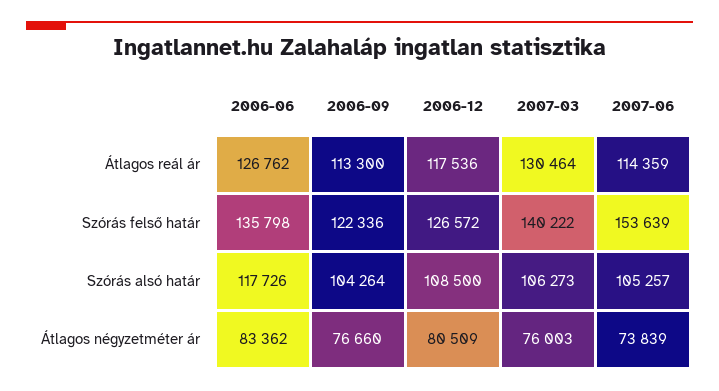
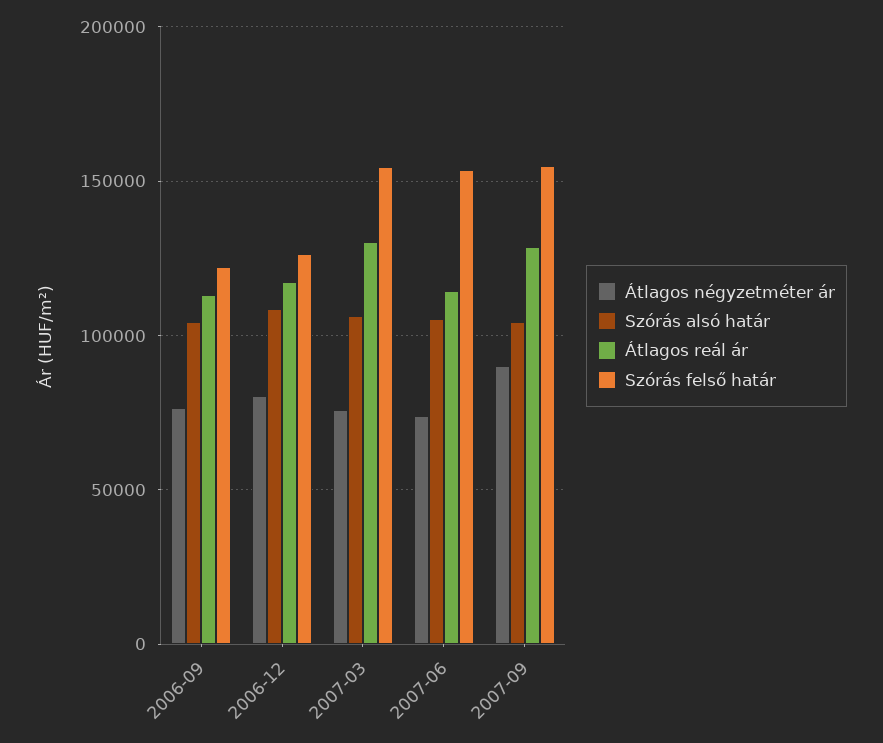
Átlagos reál ár, 2006-06: 126762 -> none
Szórás felső határ, 2006-06: 135798 -> none
Szórás felső határ, 2007-03: 140222 -> 155000
Szórás alsó határ, 2006-06: 117726 -> none
Átlagos négyzetméter ár, 2006-06: 83362 -> none
Átlagos négyzetméter ár, 2007-09: none -> 90000
Szórás alsó határ, 2007-09: none -> 105000
Átlagos reál ár, 2007-09: none -> 130000
Szórás felső határ, 2007-09: none -> 155000

